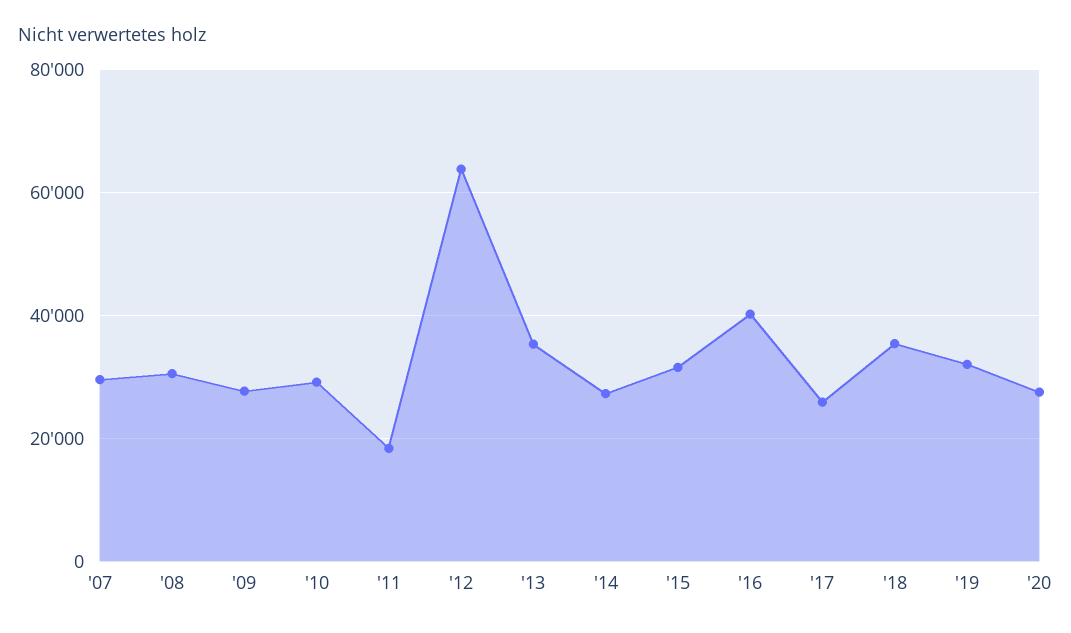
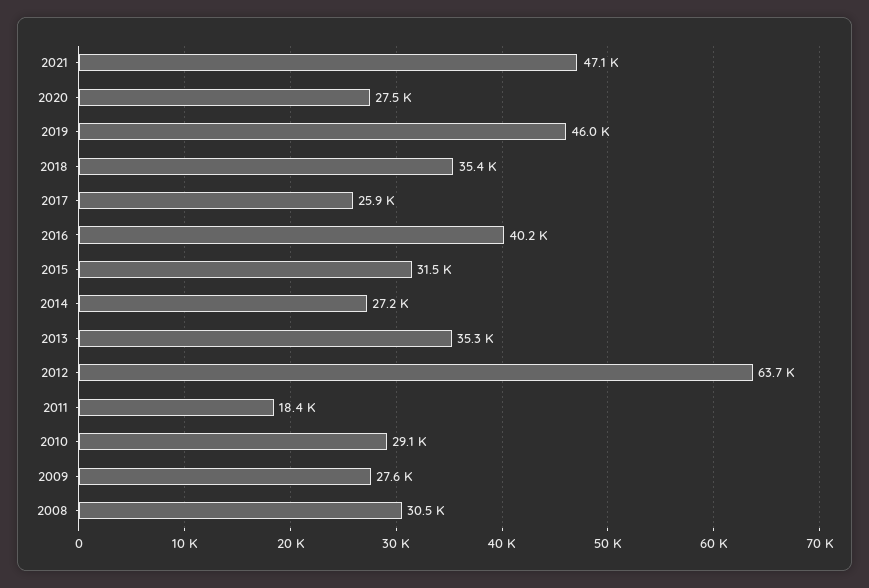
'07: 30000 -> none
'19: 32000 -> 46000
2021: none -> 47100

